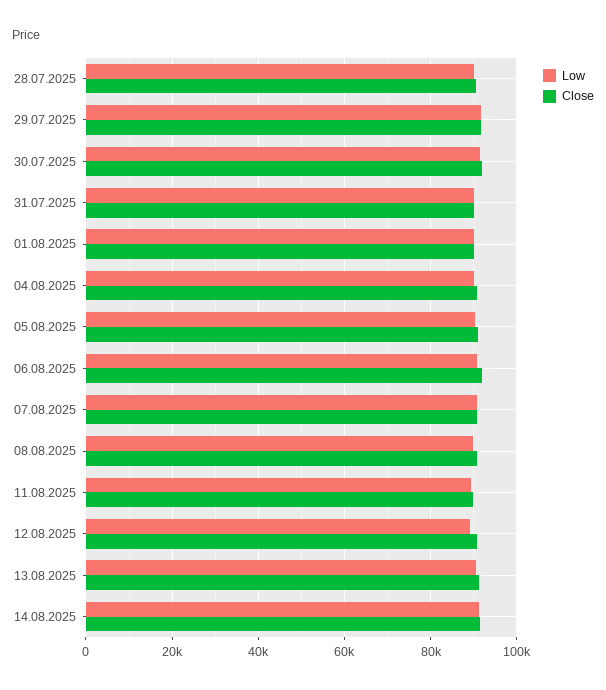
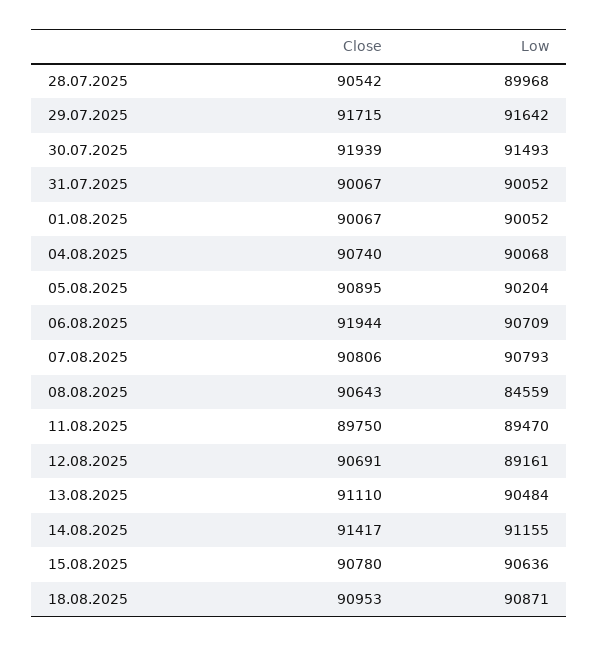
Low, 08.08.2025: 90000 -> 84559
Close, 15.08.2025: none -> 90780
Low, 15.08.2025: none -> 90636
Close, 18.08.2025: none -> 90953
Low, 18.08.2025: none -> 90871

